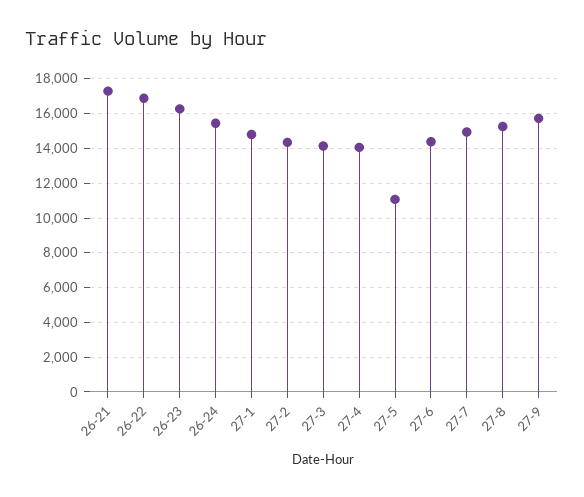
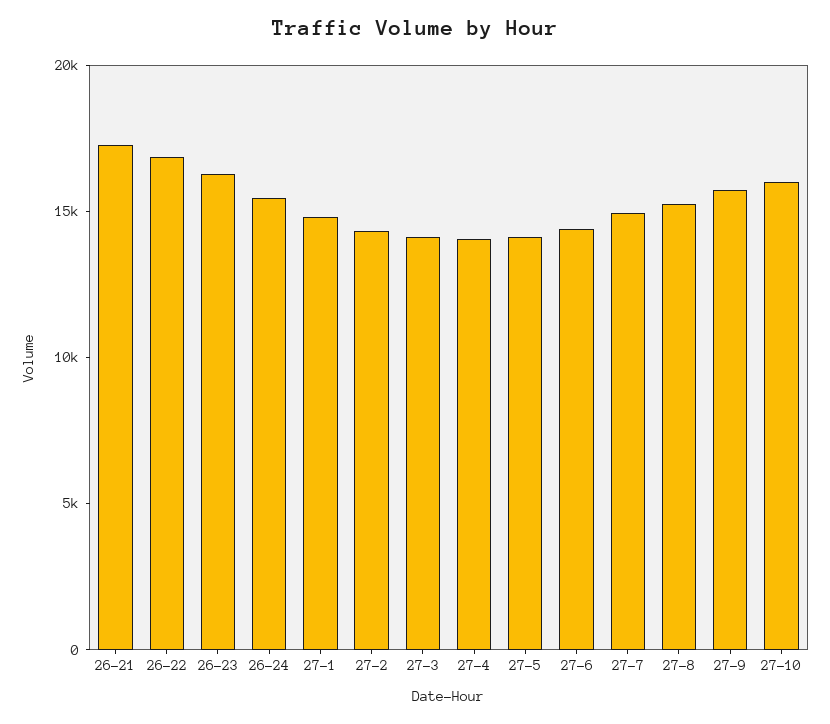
27-5: 11000 -> 14000
27-10: none -> 16000

